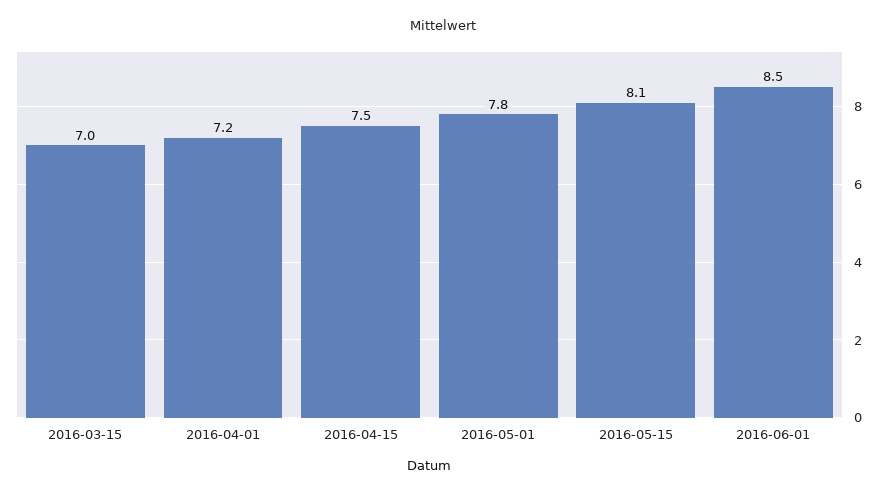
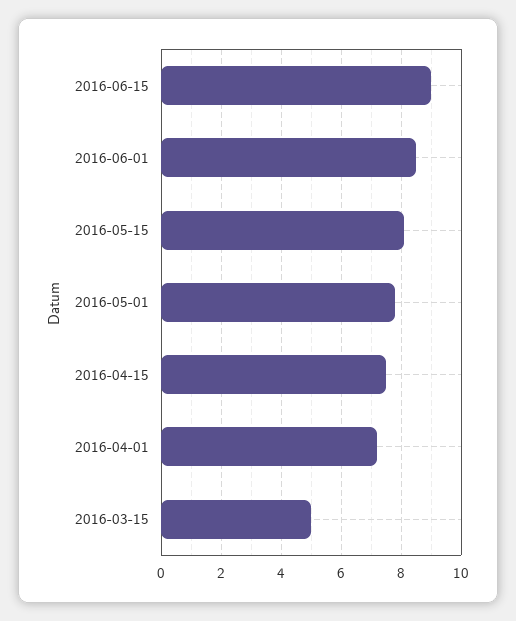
2016-03-15: 7 -> 5
2016-06-15: none -> 9

